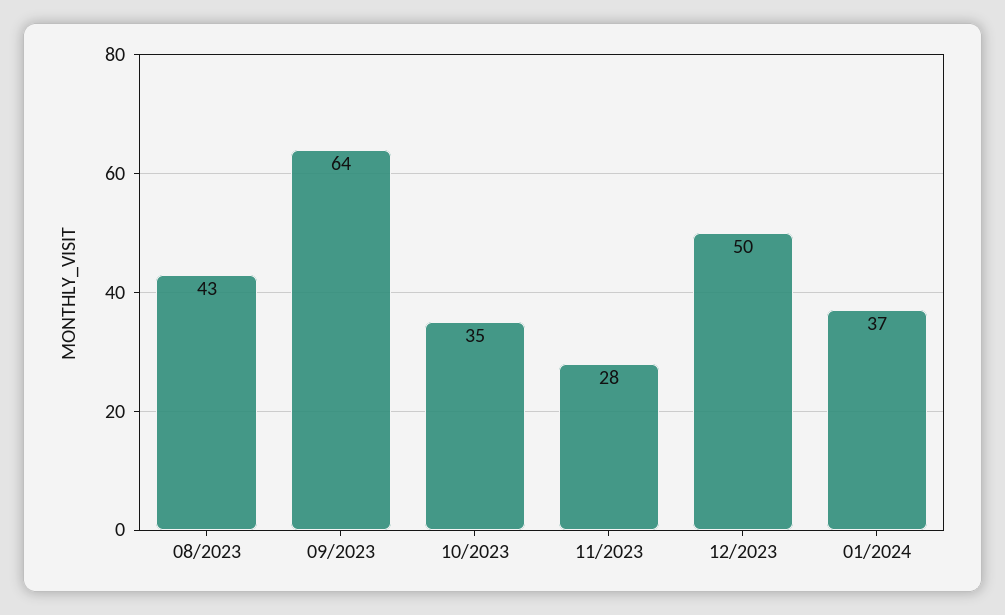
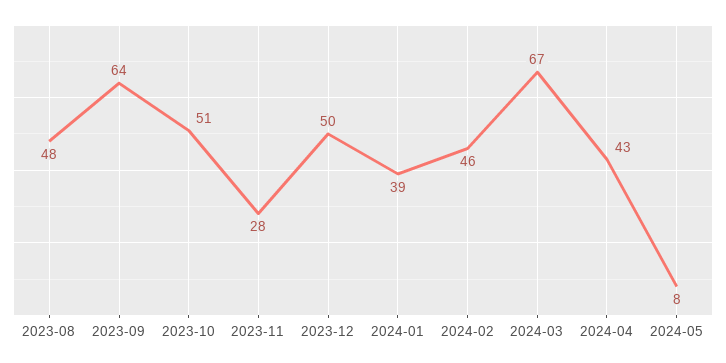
08/2023: 43 -> 48
10/2023: 35 -> 51
01/2024: 37 -> 39
2024-02: none -> 46
2024-03: none -> 67
2024-04: none -> 43
2024-05: none -> 8

